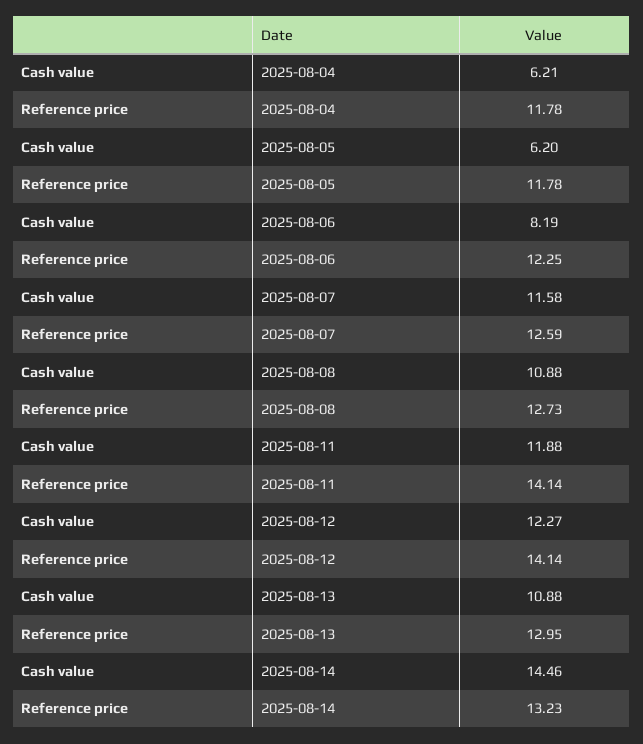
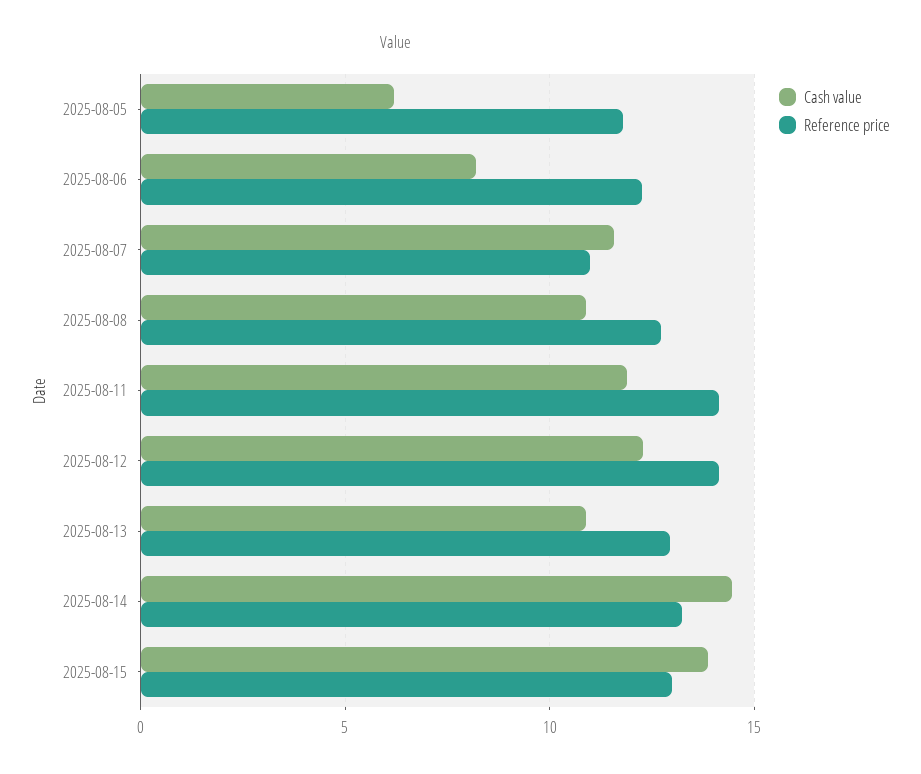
Cash value, 2025-08-04: 6.21 -> none
Reference price, 2025-08-04: 11.78 -> none
Reference price, 2025-08-07: 12.59 -> 11
Cash value, 2025-08-15: none -> 14
Reference price, 2025-08-15: none -> 13

